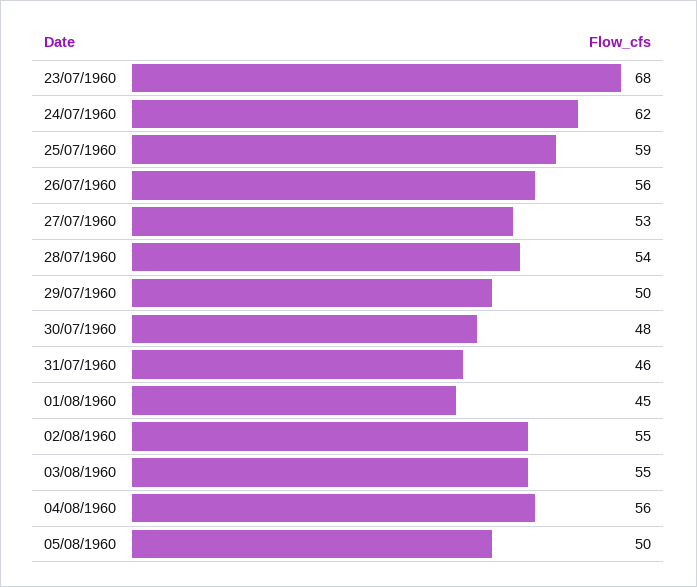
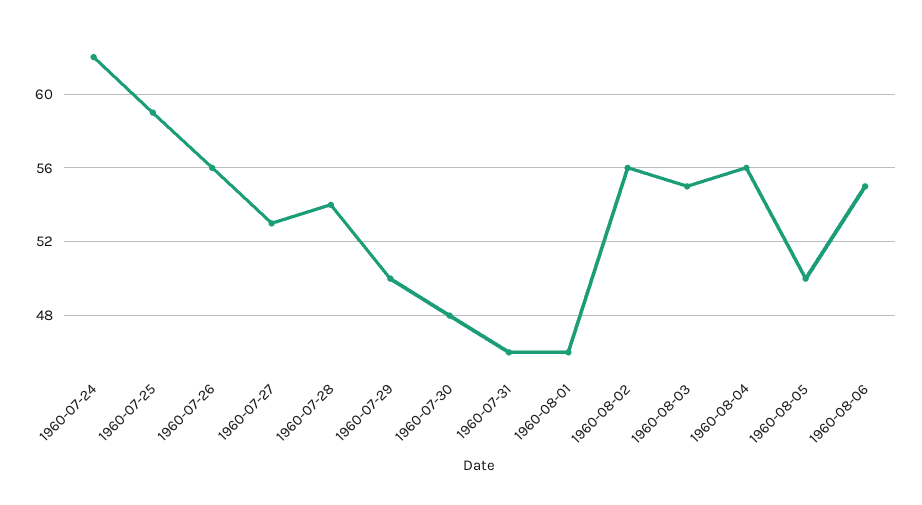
23/07/1960: 68 -> none
01/08/1960: 45 -> 46
02/08/1960: 55 -> 56
1960-08-06: none -> 55

